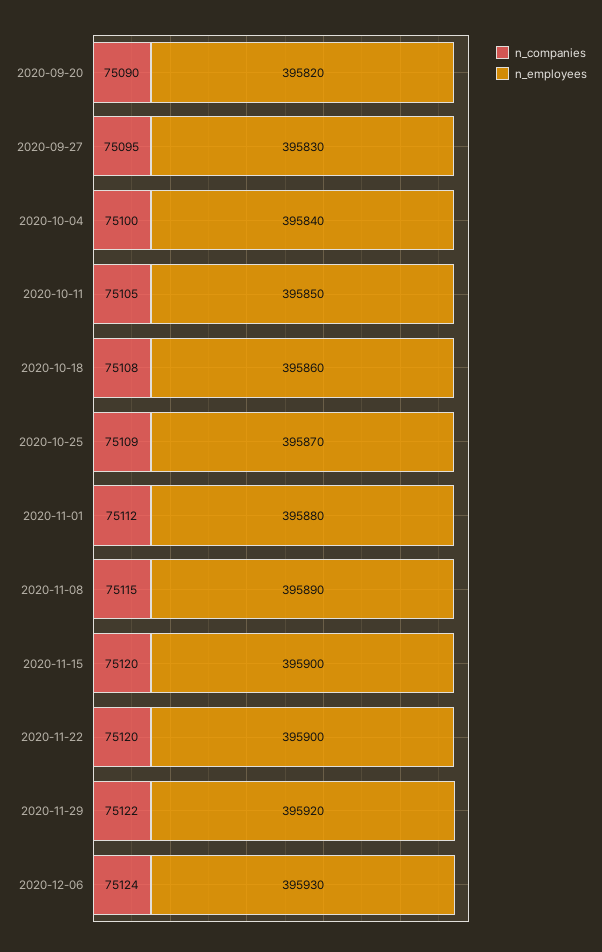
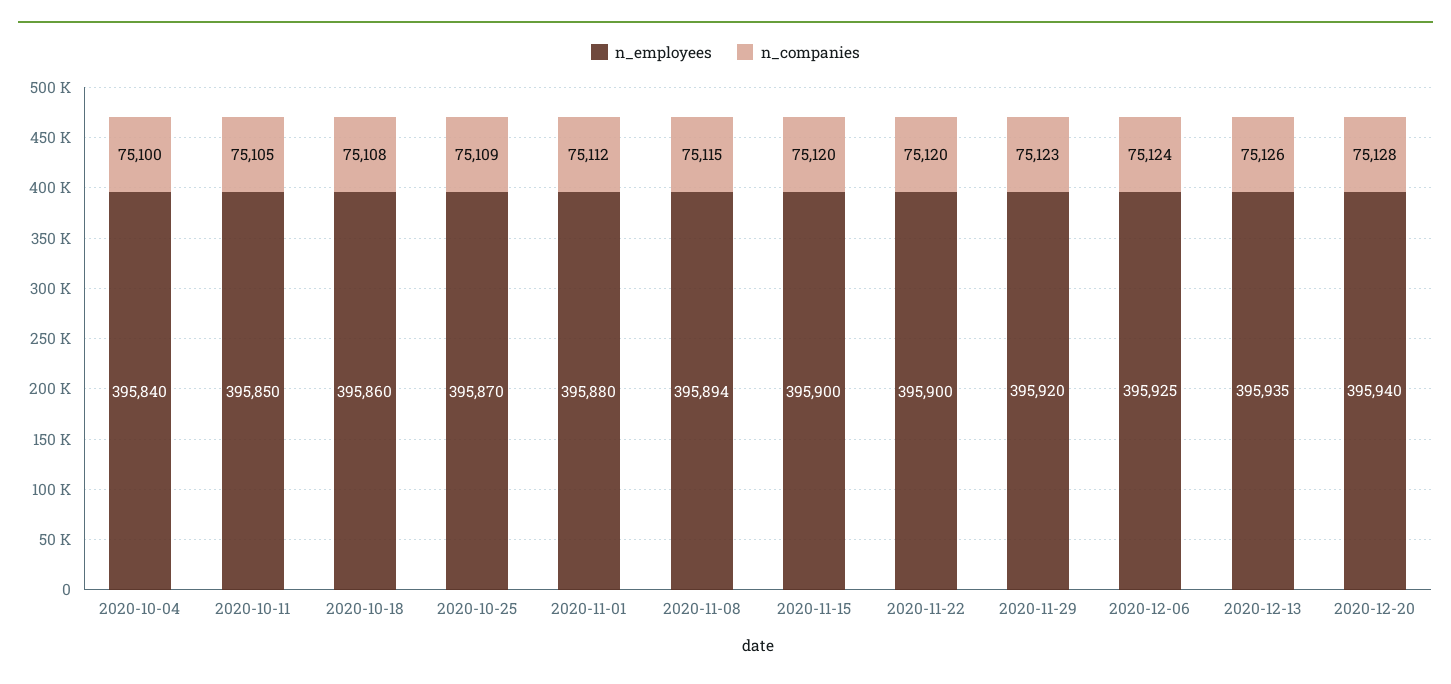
n_companies, 2020-09-20: 75090 -> none
n_employees, 2020-09-20: 395820 -> none
n_companies, 2020-09-27: 75095 -> none
n_employees, 2020-09-27: 395830 -> none
n_employees, 2020-11-08: 395890 -> 395894
n_companies, 2020-11-29: 75122 -> 75123
n_employees, 2020-12-06: 395930 -> 395925
n_employees, 2020-12-13: none -> 395935
n_companies, 2020-12-13: none -> 75126
n_employees, 2020-12-20: none -> 395940
n_companies, 2020-12-20: none -> 75128

